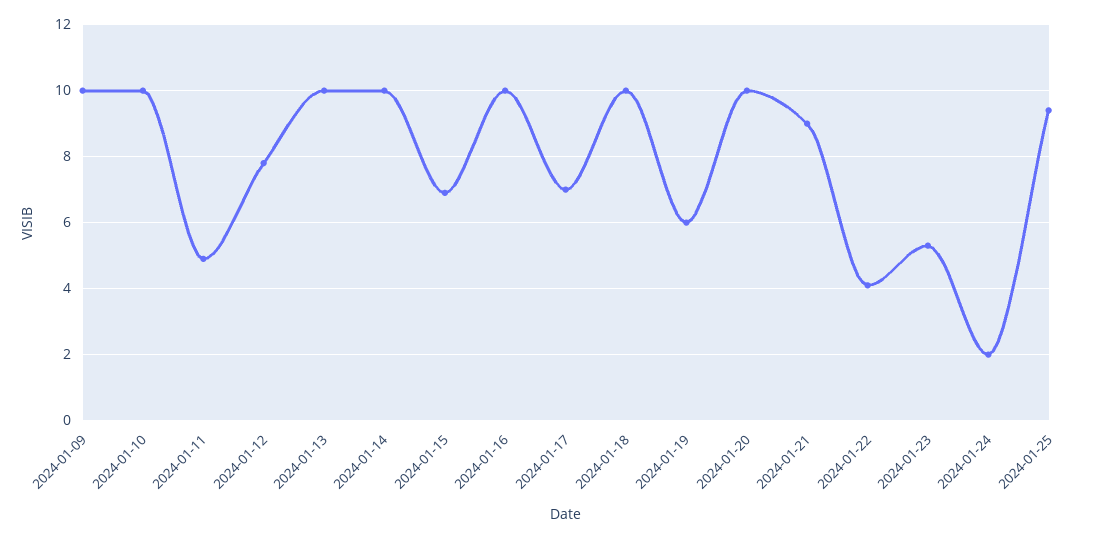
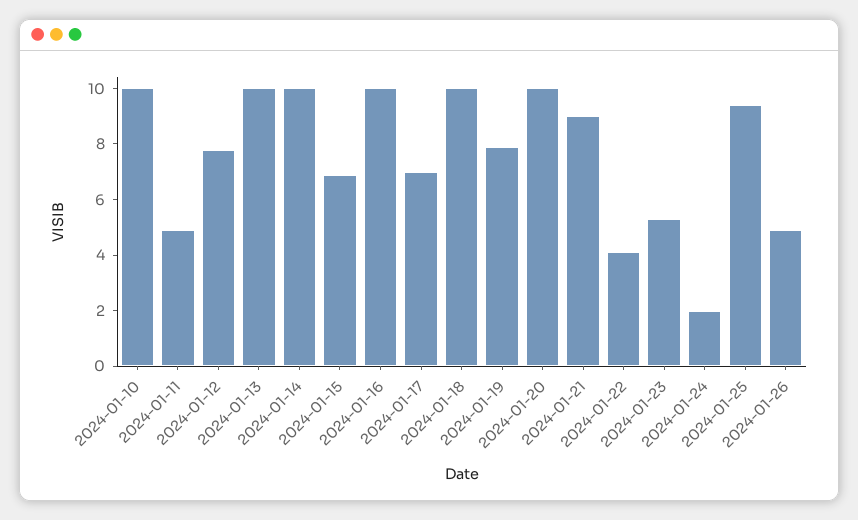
2024-01-09: 10 -> none
2024-01-19: 6 -> 8
2024-01-26: none -> 5

